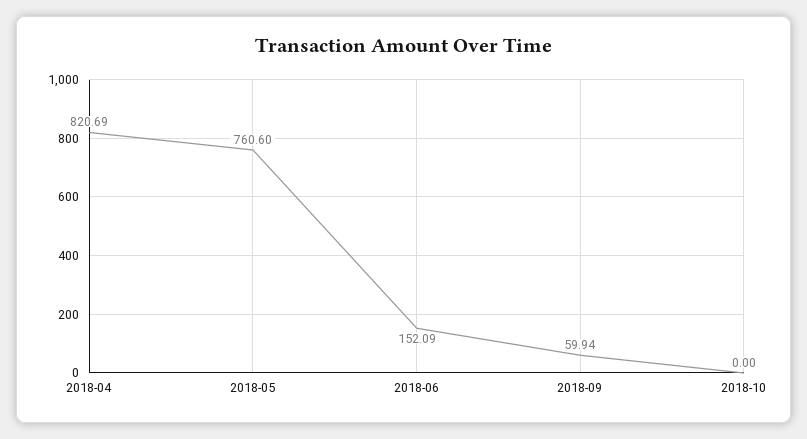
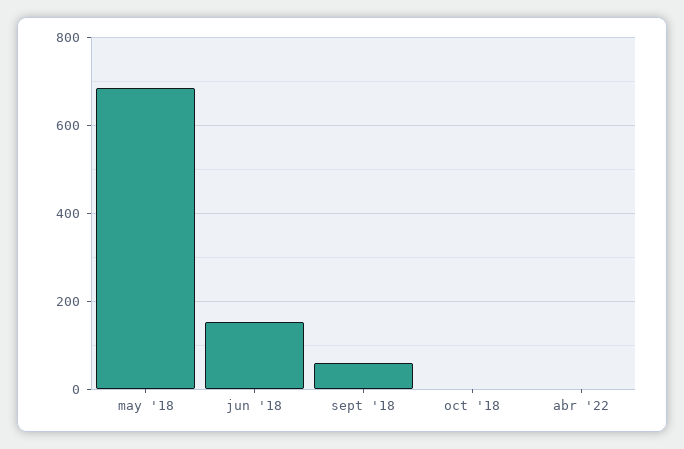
2018-04: 820.69 -> none
2018-05: 760.6 -> 680
abr '22: none -> 0

